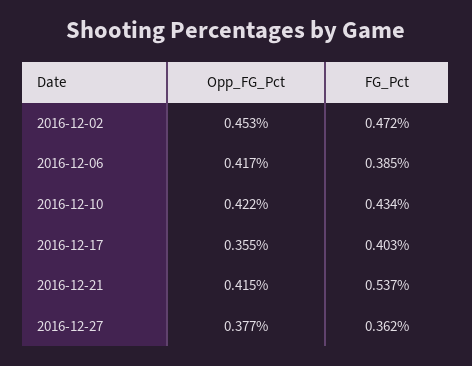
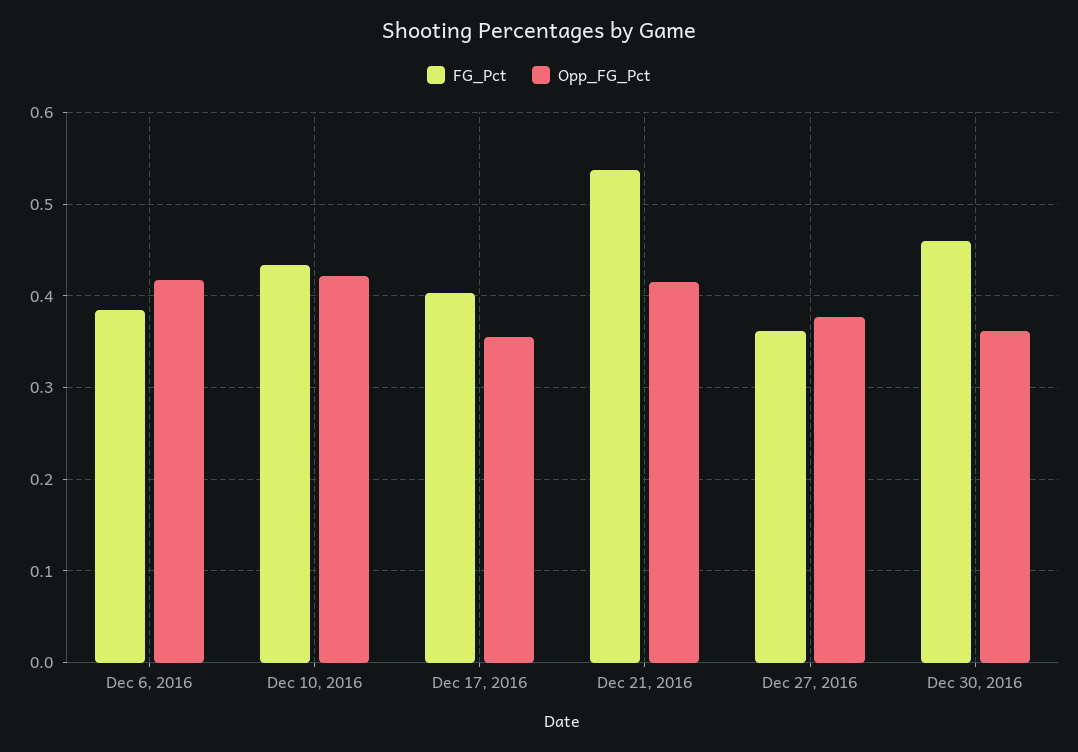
Opp_FG_Pct, 2016-12-02: 0.453 -> none
FG_Pct, 2016-12-02: 0.472 -> none
FG_Pct, Dec 30, 2016: none -> 0.46
Opp_FG_Pct, Dec 30, 2016: none -> 0.36

